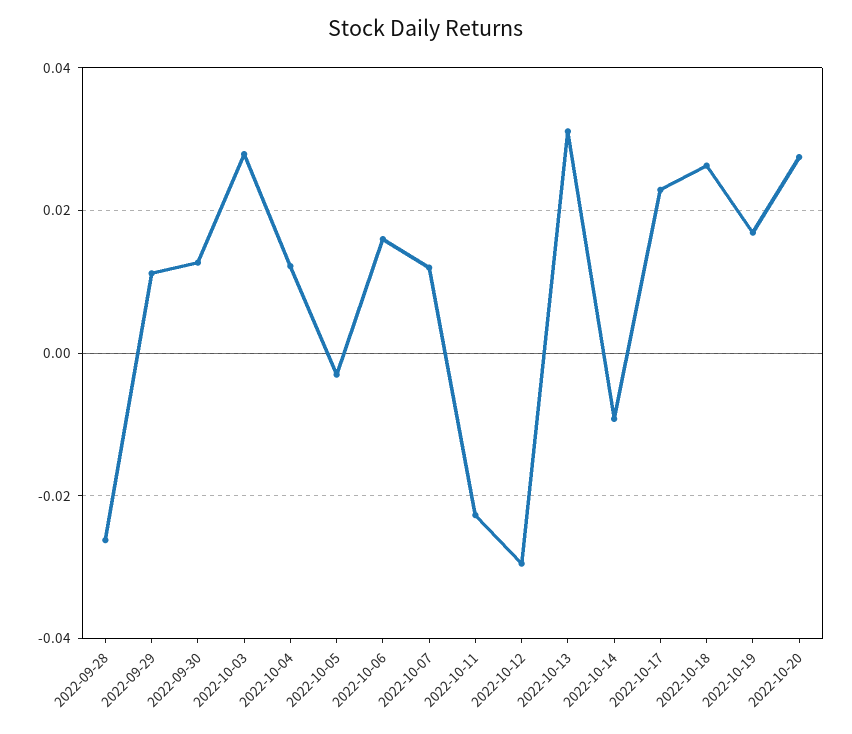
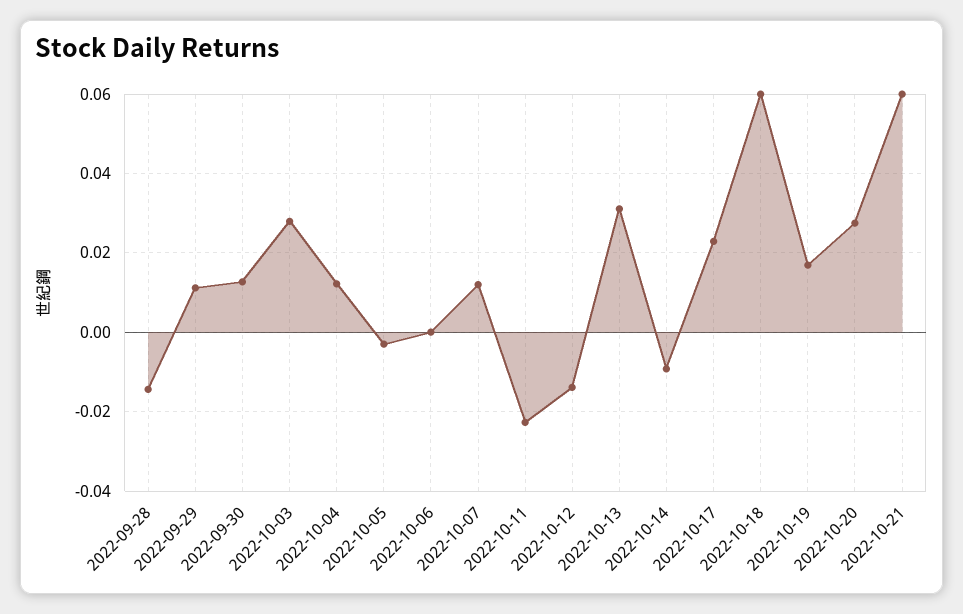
2022-09-28: -0.026 -> -0.014
2022-10-06: 0.016 -> 0
2022-10-12: -0.03 -> -0.014
2022-10-18: 0.026 -> 0.06
2022-10-21: none -> 0.06

